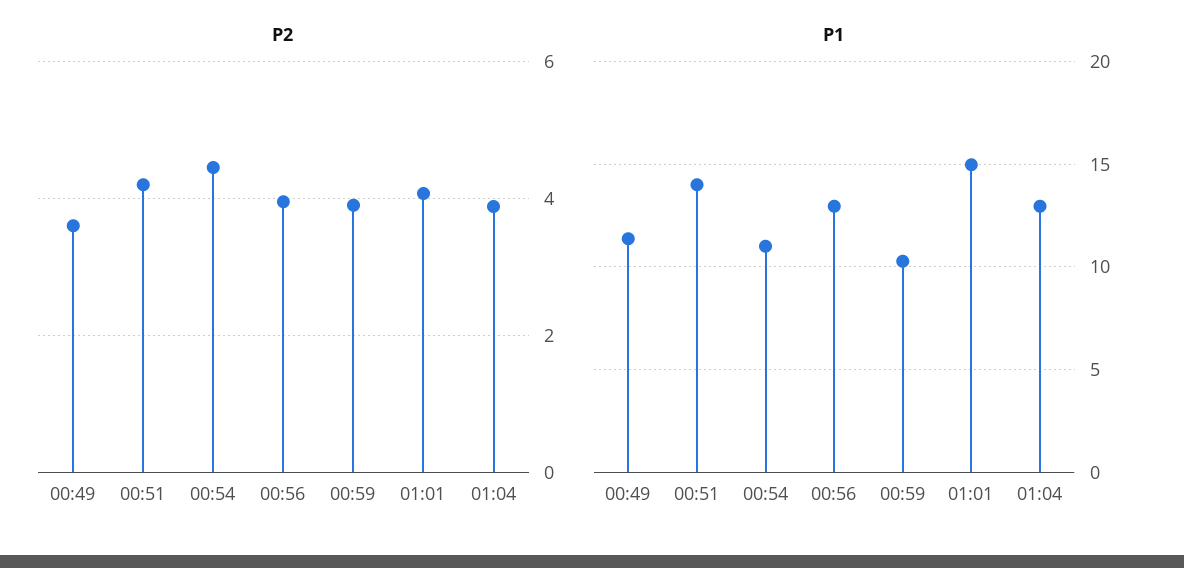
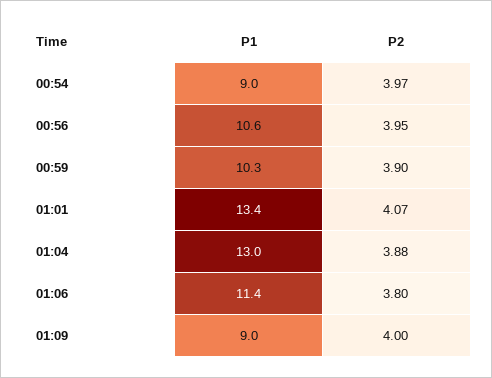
P2, 00:49: 3.6 -> none
P2, 00:51: 4.2 -> none
P2, 00:54: 4.4 -> 3.97
P1, 00:49: 11.5 -> none
P1, 00:51: 14 -> none
P1, 00:54: 11 -> 9
P1, 00:56: 13 -> 10.6
P1, 01:01: 15 -> 13.4
P1, 01:06: none -> 11.4
P2, 01:06: none -> 3.8
P1, 01:09: none -> 9
P2, 01:09: none -> 4

